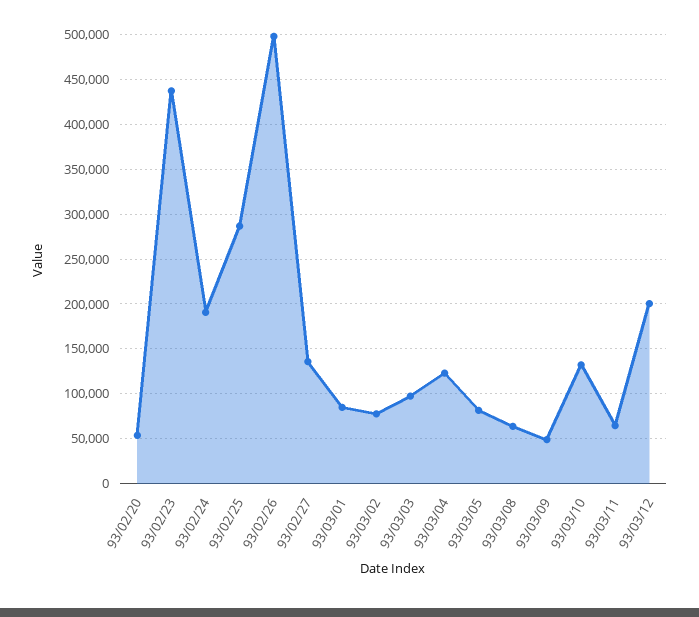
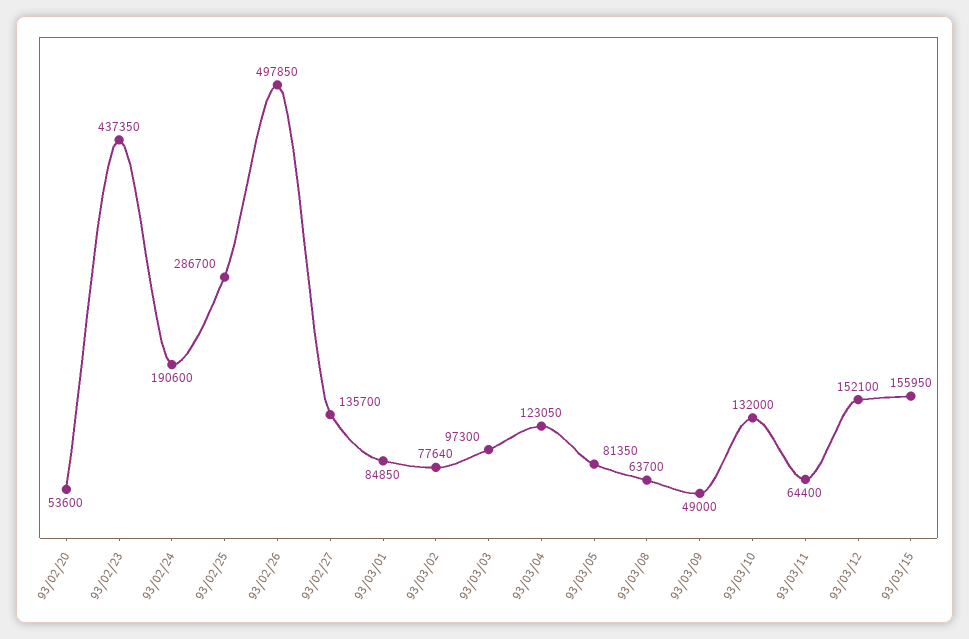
93/03/12: 200000 -> 152100
93/03/15: none -> 155950

